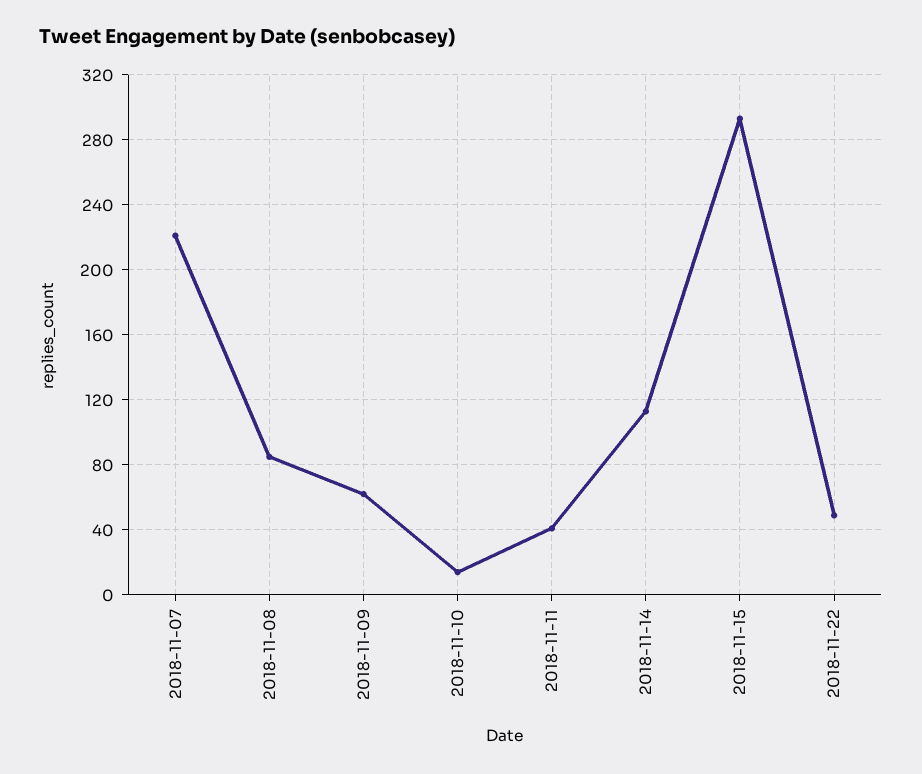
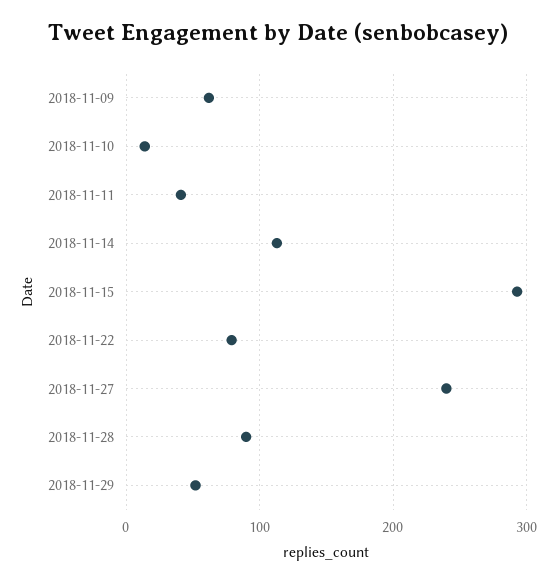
2018-11-07: 220 -> none
2018-11-08: 85 -> none
2018-11-22: 50 -> 80
2018-11-27: none -> 240
2018-11-28: none -> 90
2018-11-29: none -> 50

